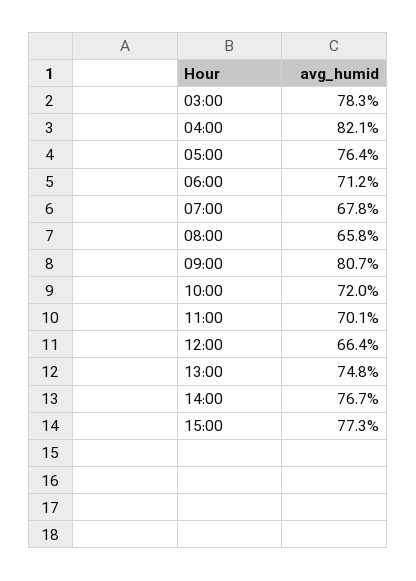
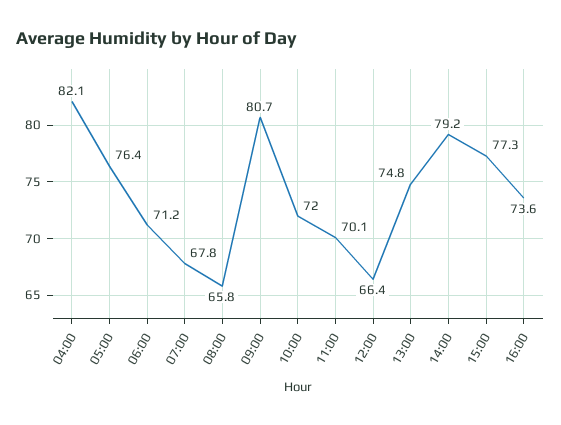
03:00: 78.3 -> none
14:00: 76.7 -> 79.2
16:00: none -> 73.6

